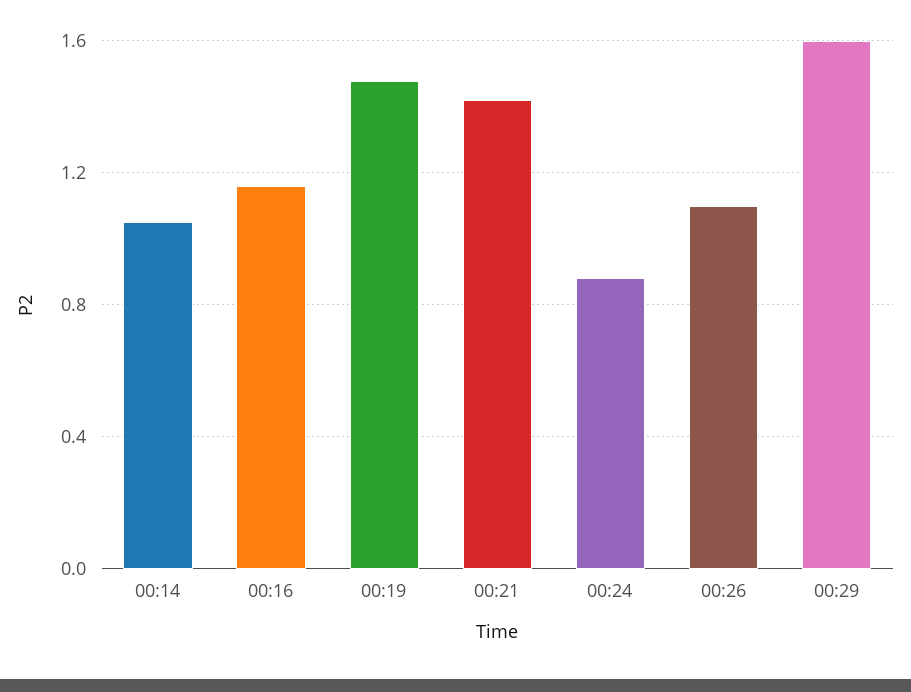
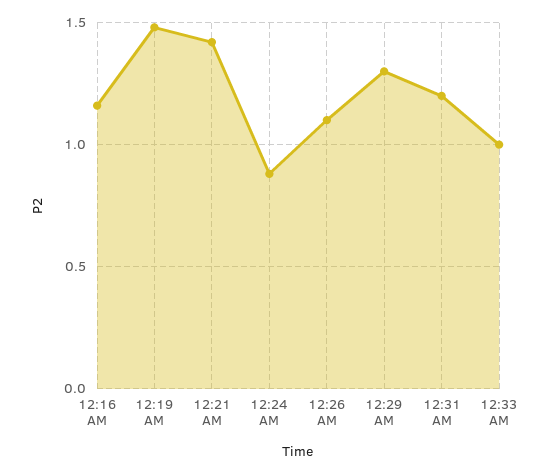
00:14: 1.05 -> none
00:29: 1.6 -> 1.3
12:31 AM: none -> 1.2
12:33 AM: none -> 1

